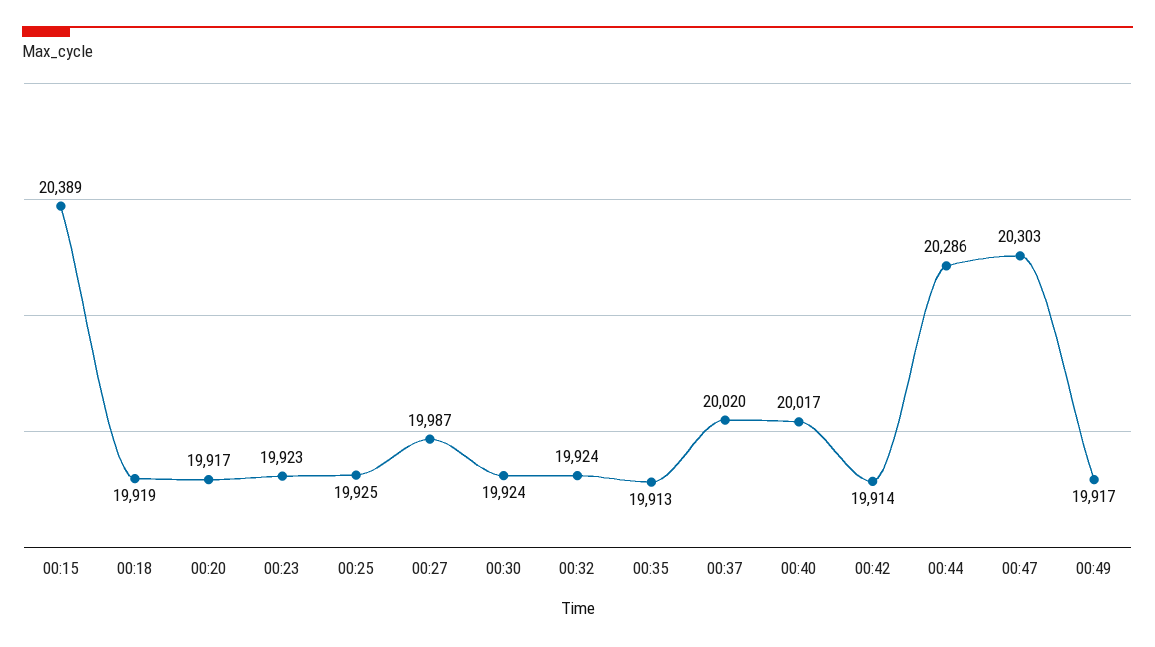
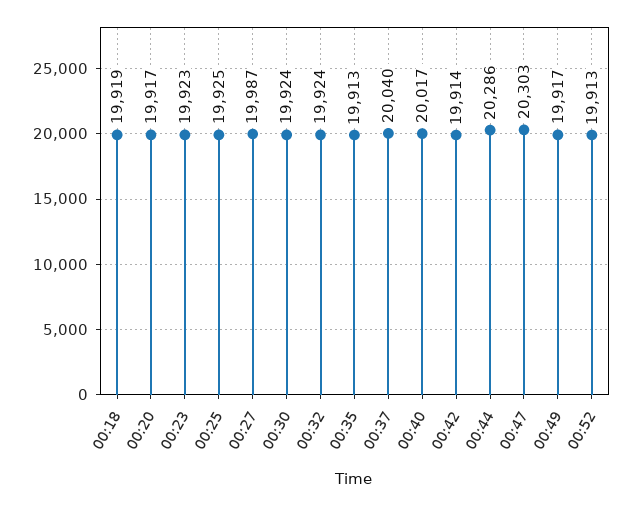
00:15: 20389 -> none
00:37: 20020 -> 20040
00:52: none -> 19913

